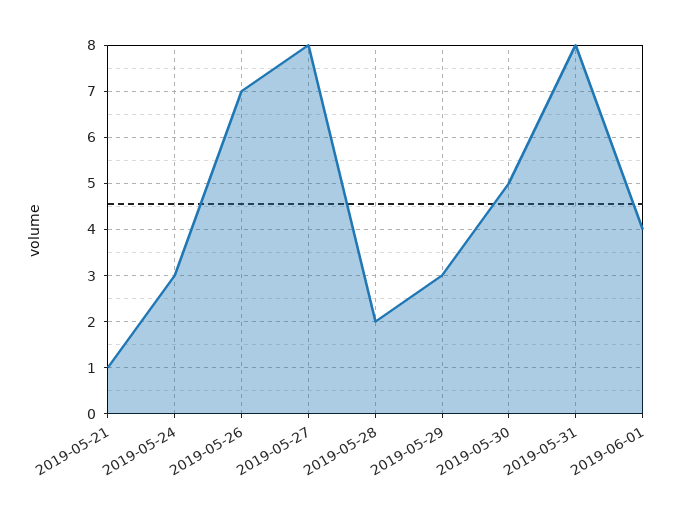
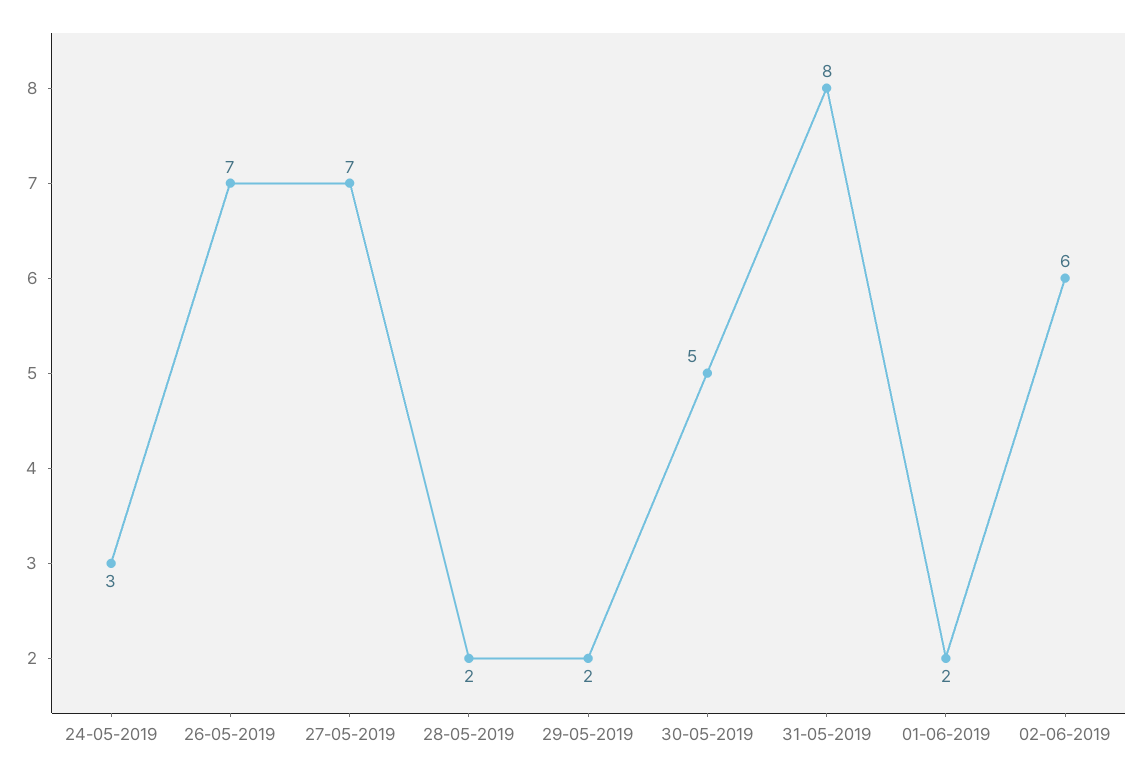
2019-05-21: 1 -> none
2019-05-27: 8 -> 7
2019-05-29: 3 -> 2
2019-06-01: 4 -> 2
02-06-2019: none -> 6

